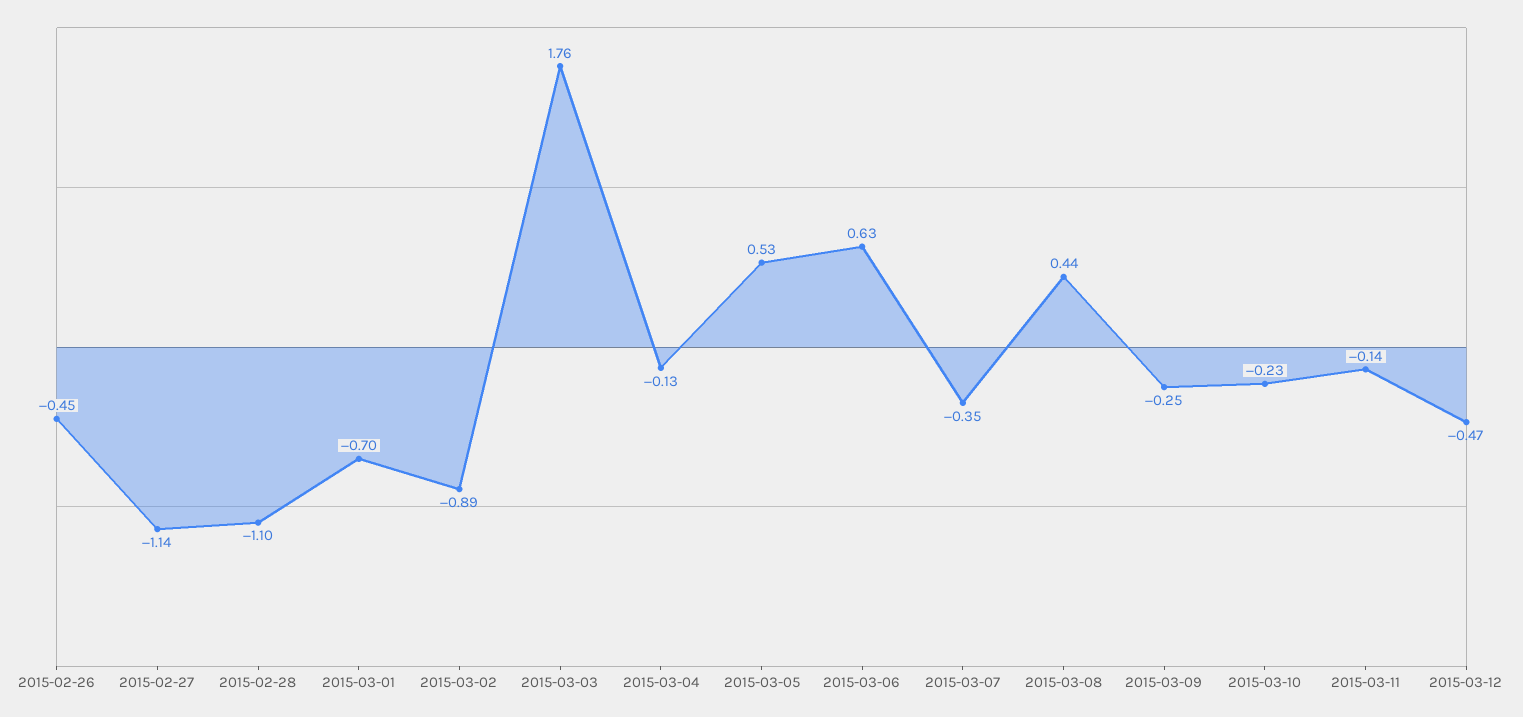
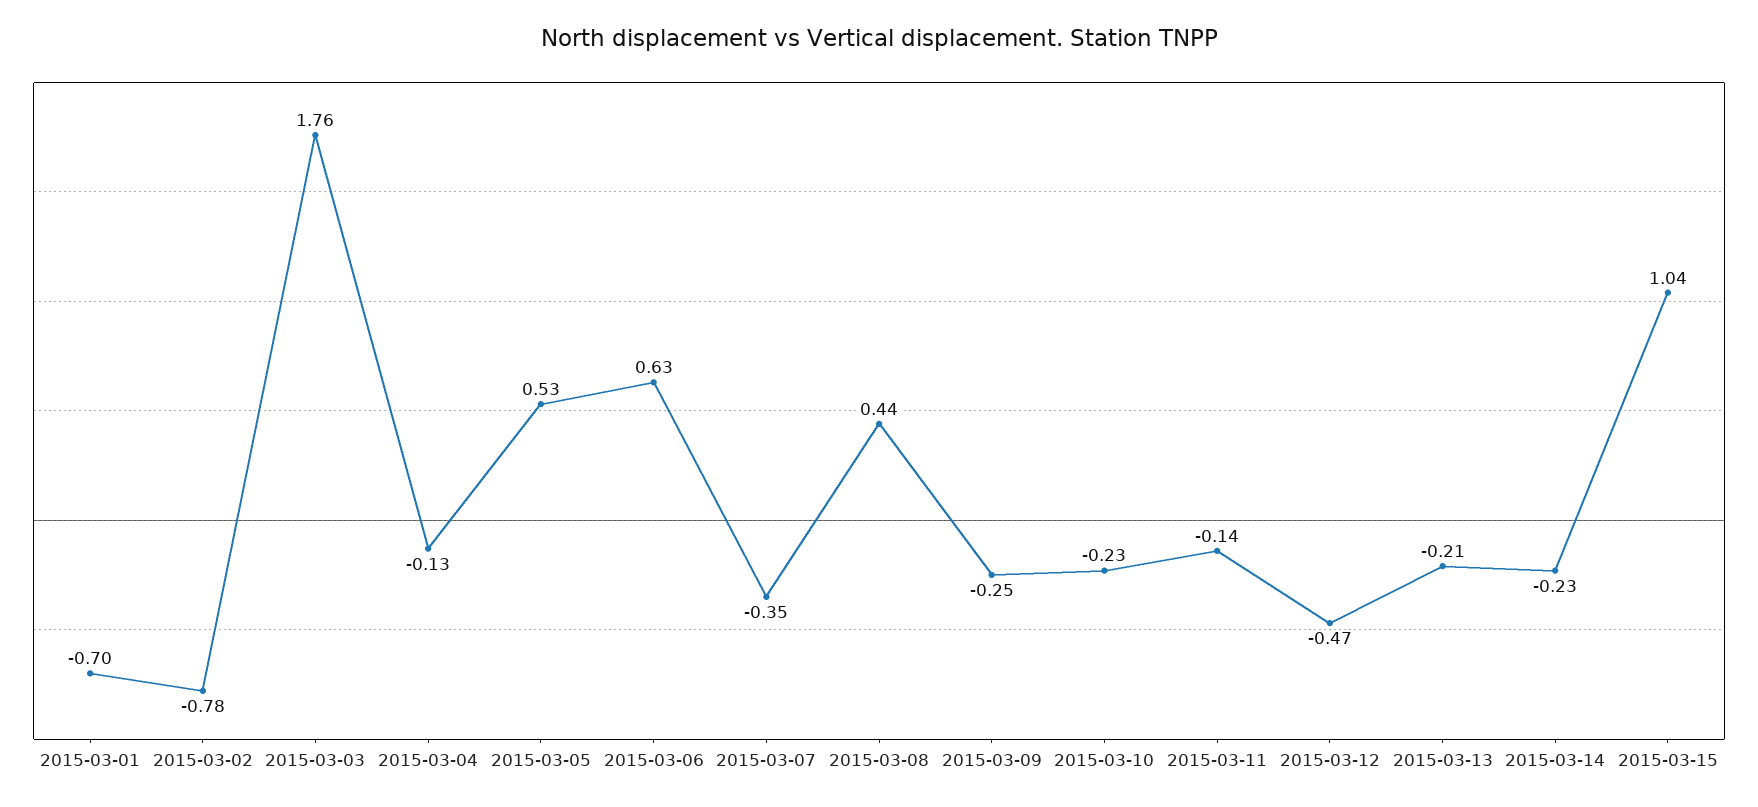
2015-02-26: -0.45 -> none
2015-02-27: -1.14 -> none
2015-02-28: -1.1 -> none
2015-03-02: -0.89 -> -0.78
2015-03-13: none -> -0.21
2015-03-14: none -> -0.23
2015-03-15: none -> 1.04

